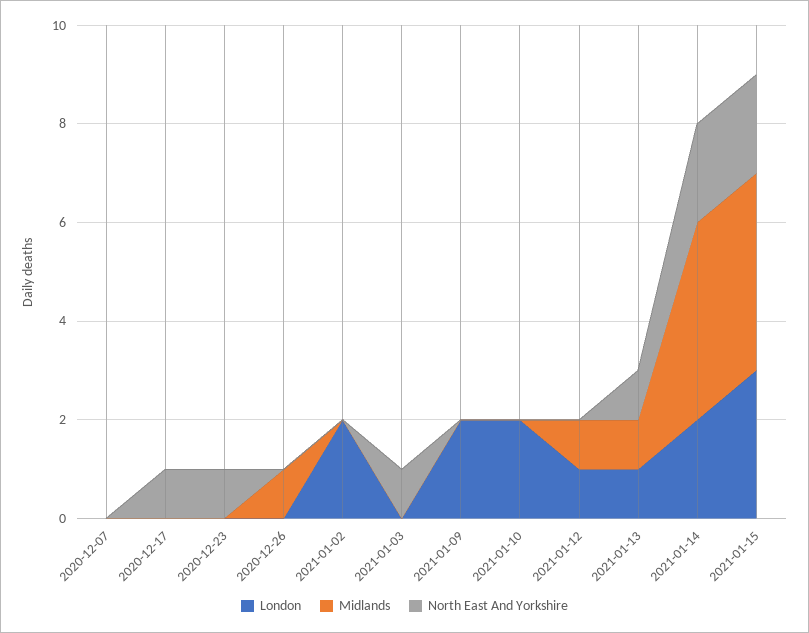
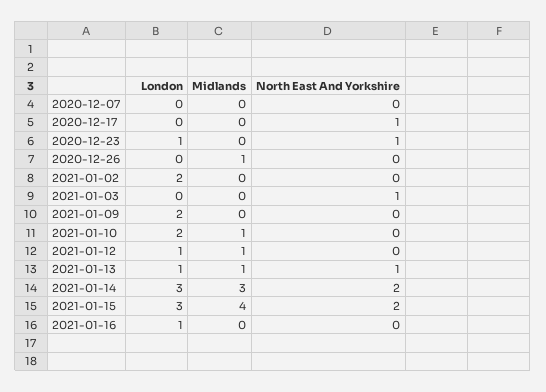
London, 2020-12-23: 0 -> 1
Midlands, 2021-01-10: 0 -> 1
London, 2021-01-14: 2 -> 3
Midlands, 2021-01-14: 4 -> 3
London, 2021-01-16: none -> 1
Midlands, 2021-01-16: none -> 0
North East And Yorkshire, 2021-01-16: none -> 0

